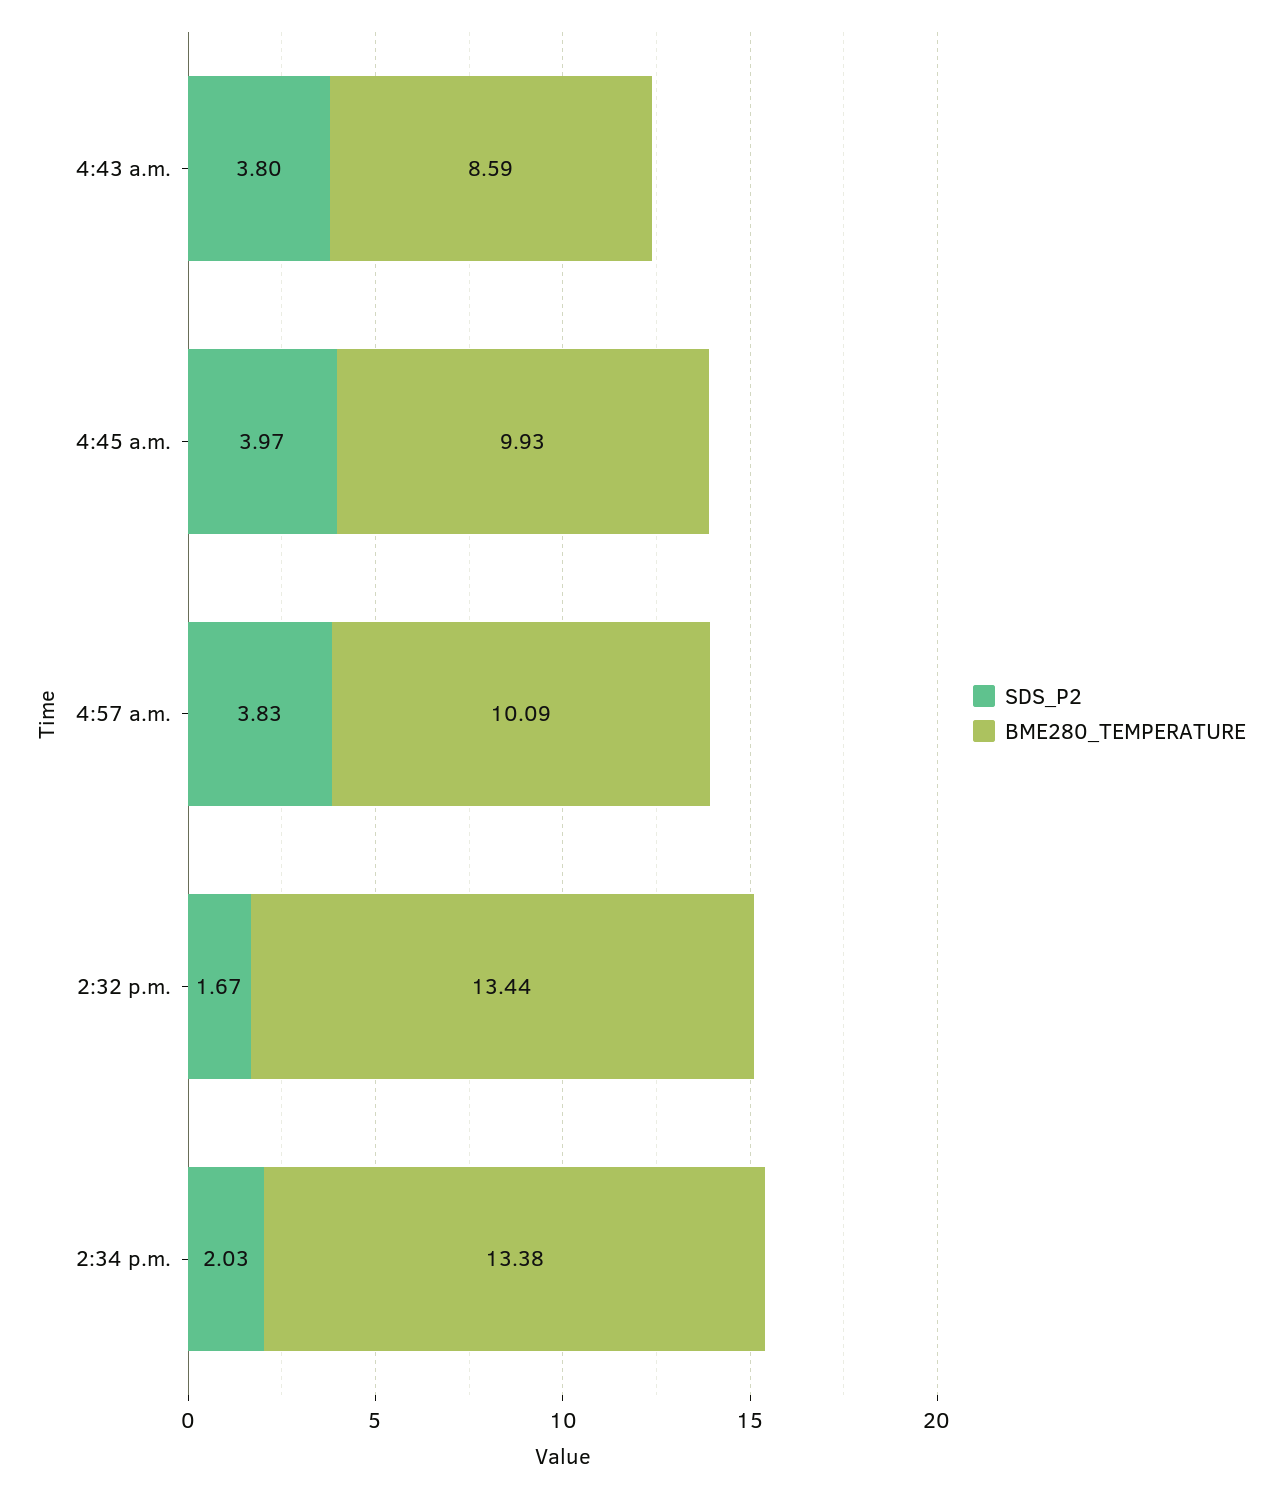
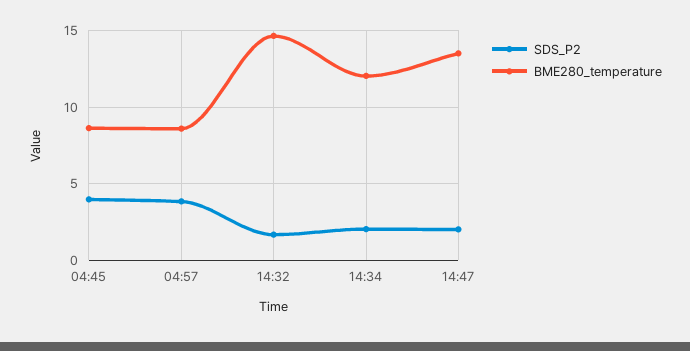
SDS_P2, 4:43 a.m.: 3.8 -> none
BME280_TEMPERATURE, 4:43 a.m.: 8.59 -> none
BME280_TEMPERATURE, 4:45 a.m.: 9.93 -> 8.5
BME280_TEMPERATURE, 4:57 a.m.: 10.09 -> 8.5
BME280_TEMPERATURE, 2:32 p.m.: 13.44 -> 14.5
BME280_TEMPERATURE, 2:34 p.m.: 13.38 -> 12
SDS_P2, 14:47: none -> 2
BME280_TEMPERATURE, 14:47: none -> 13.5

